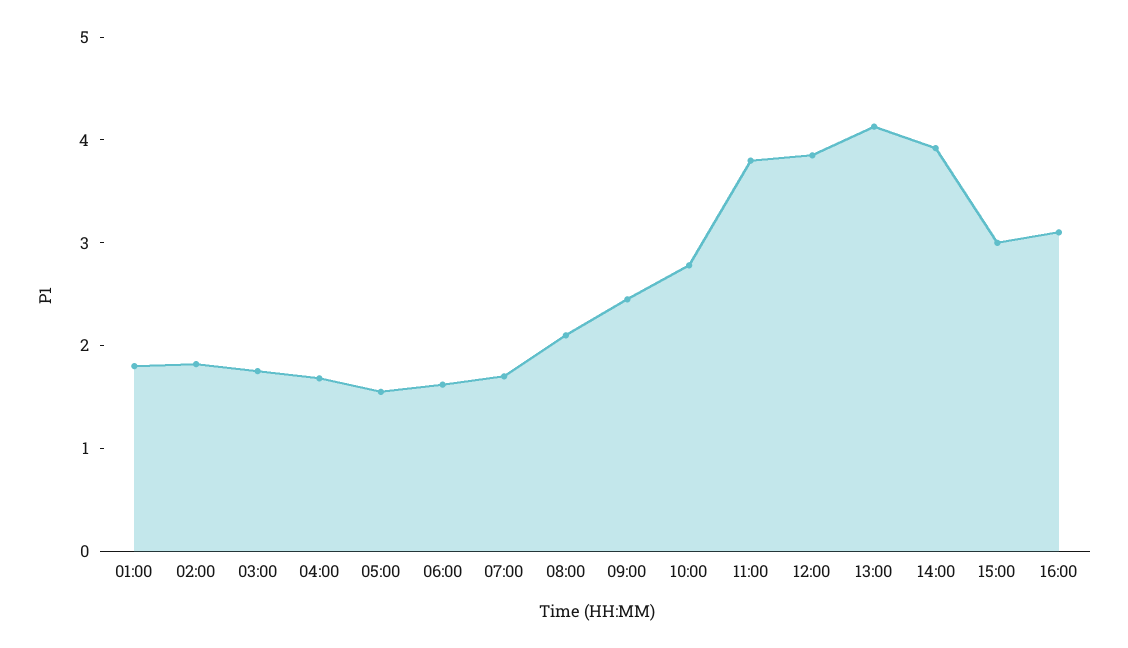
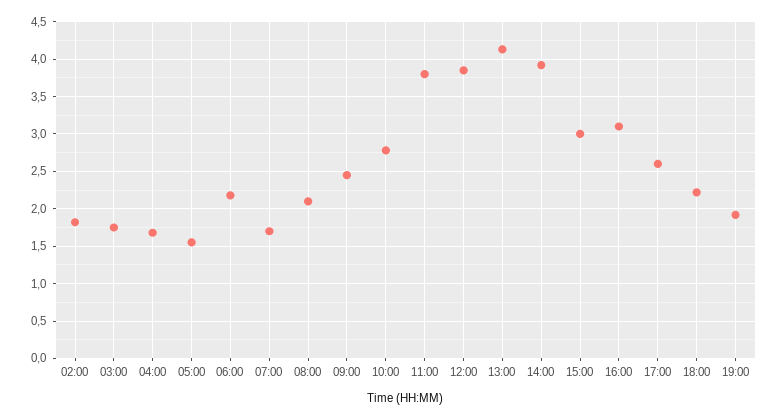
01:00: 1.8 -> none
06:00: 1.6 -> 2.2
17:00: none -> 2.6
18:00: none -> 2.2
19:00: none -> 1.9

